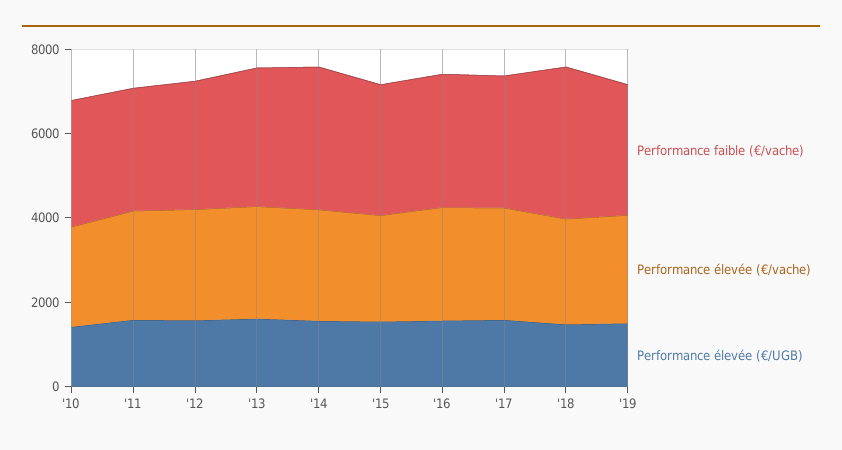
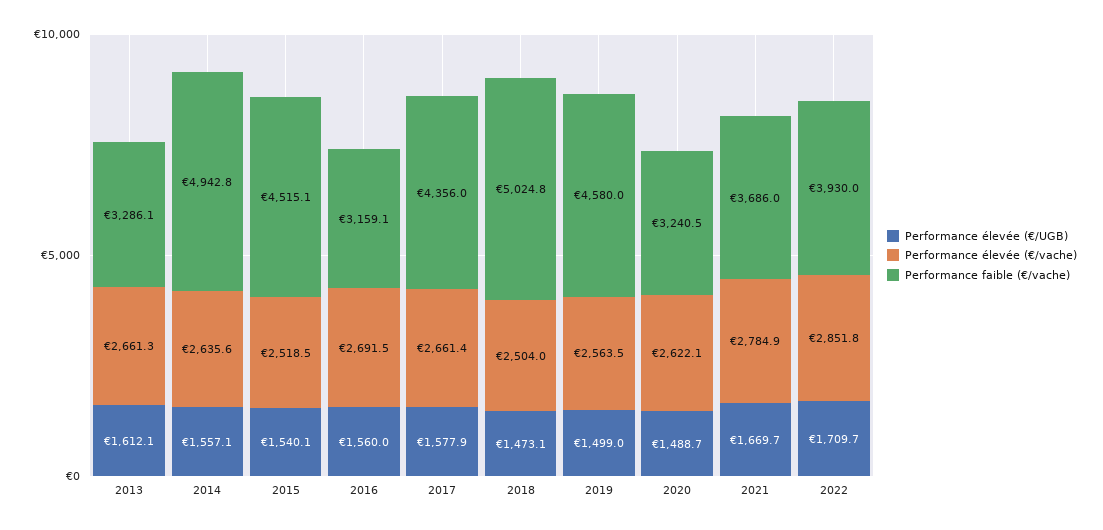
Performance faible (€/vache), '10: 3000 -> none
Performance élevée (€/vache), '10: 2500 -> none
Performance élevée (€/UGB), '10: 1500 -> none
Performance faible (€/vache), '11: 3000 -> none
Performance élevée (€/vache), '11: 2500 -> none
Performance élevée (€/UGB), '11: 1500 -> none
Performance faible (€/vache), '12: 3000 -> none
Performance élevée (€/vache), '12: 2500 -> none
Performance élevée (€/UGB), '12: 1500 -> none
Performance faible (€/vache), '14: 3500 -> 4942.8
Performance faible (€/vache), '15: 3000 -> 4515.1
Performance faible (€/vache), '17: 3000 -> 4356
Performance faible (€/vache), '18: 3500 -> 5024.8
Performance faible (€/vache), '19: 3000 -> 4580
Performance élevée (€/UGB), 2020: none -> 1488.7
Performance élevée (€/vache), 2020: none -> 2622.1
Performance faible (€/vache), 2020: none -> 3240.5
Performance élevée (€/UGB), 2021: none -> 1669.7
Performance élevée (€/vache), 2021: none -> 2784.9
Performance faible (€/vache), 2021: none -> 3686
Performance élevée (€/UGB), 2022: none -> 1709.7
Performance élevée (€/vache), 2022: none -> 2851.8
Performance faible (€/vache), 2022: none -> 3930

